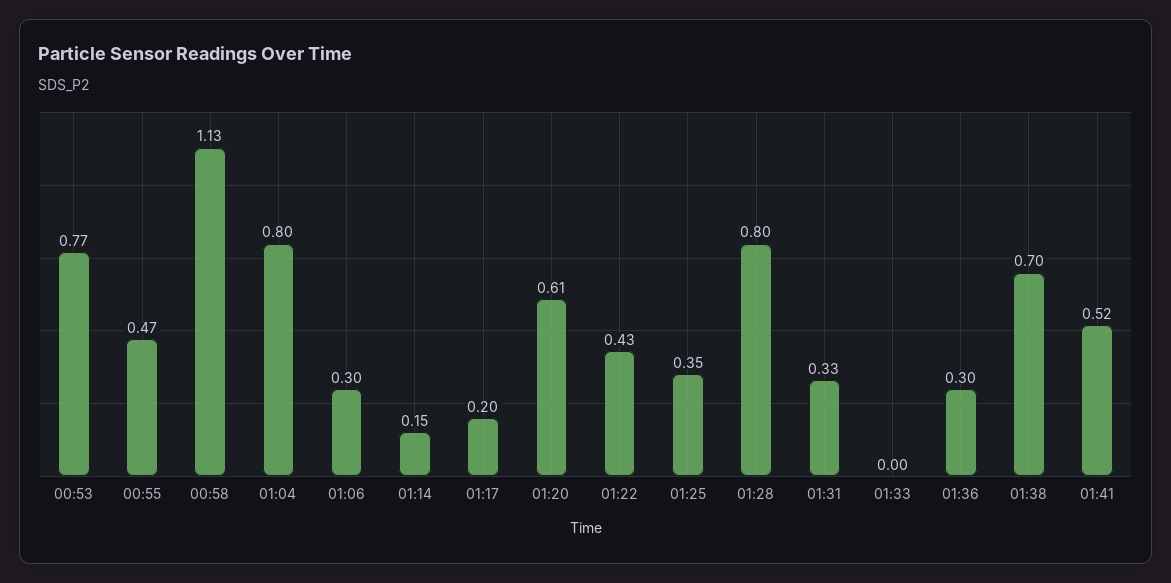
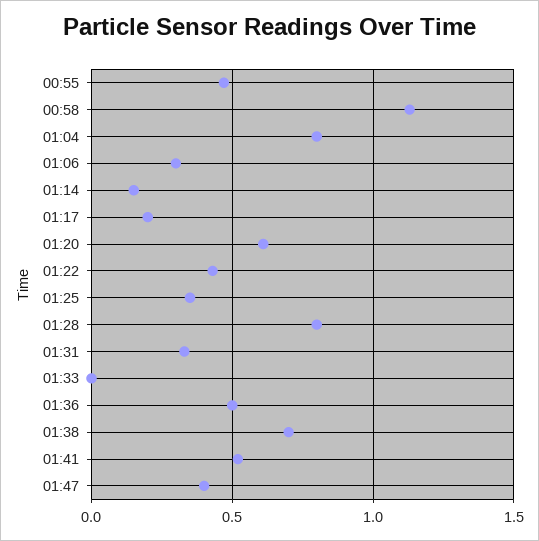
00:53: 0.77 -> none
01:36: 0.3 -> 0.5
01:47: none -> 0.4

